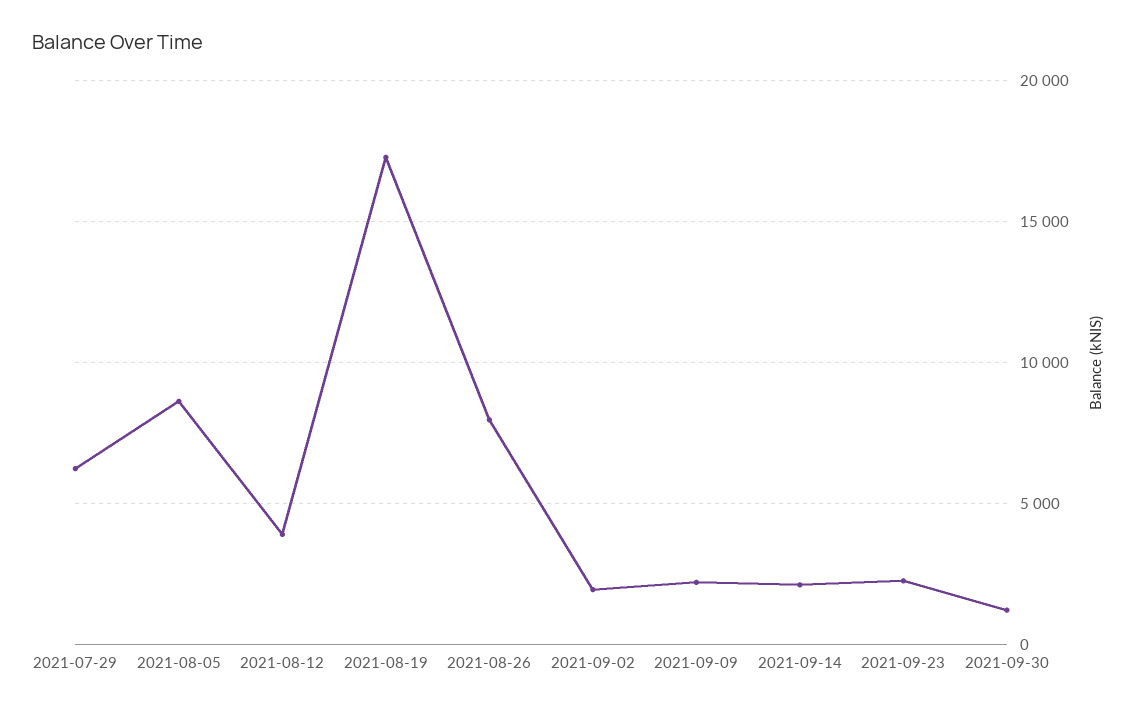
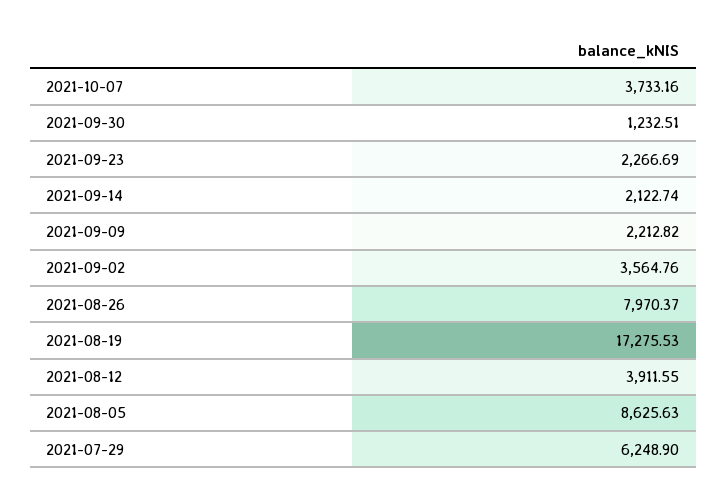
2021-09-02: 2000 -> 3564.76
2021-10-07: none -> 3733.16

